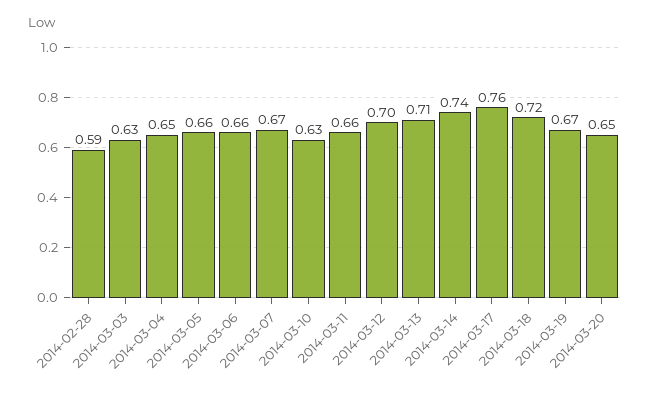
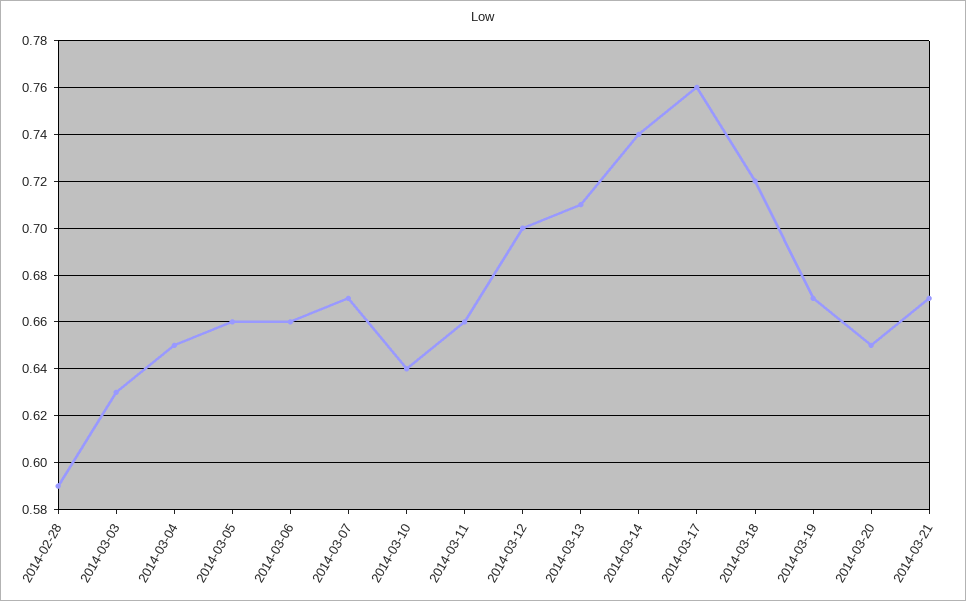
2014-03-10: 0.63 -> 0.64
2014-03-21: none -> 0.67

